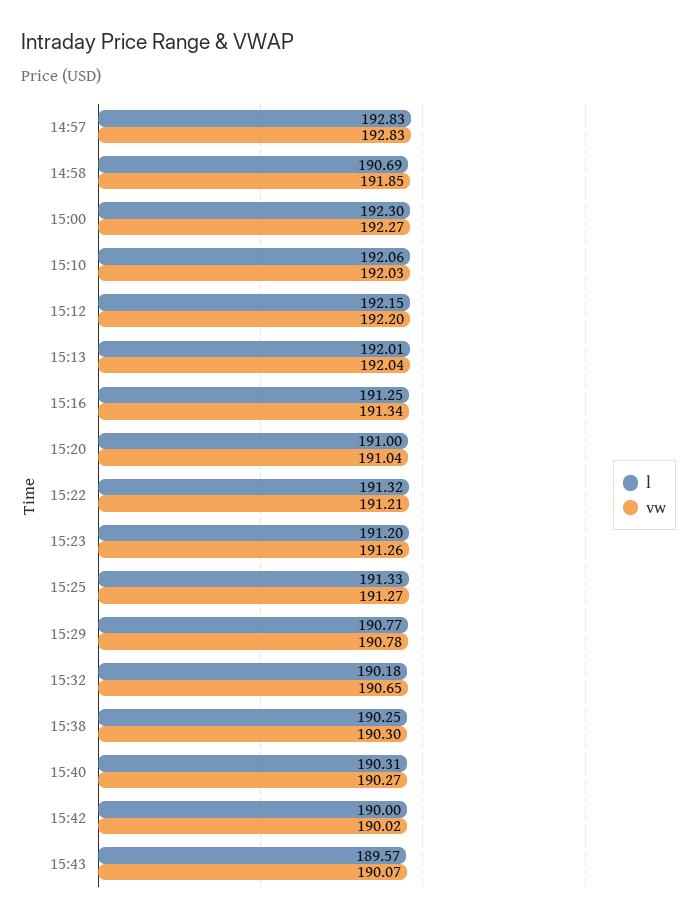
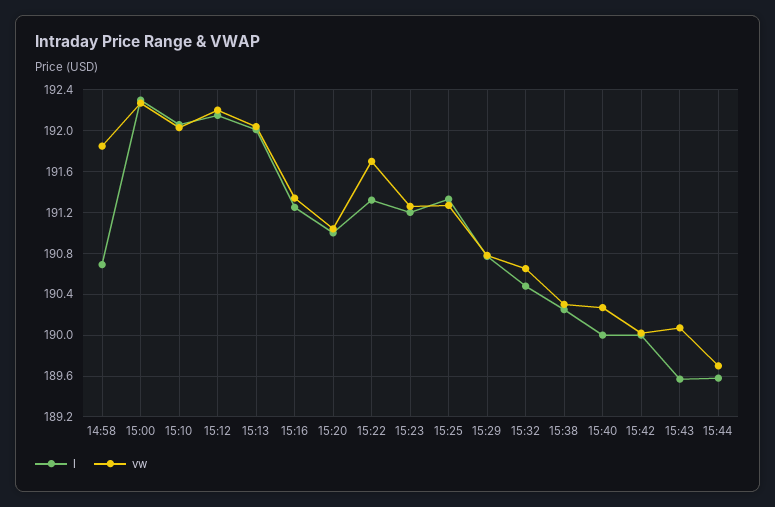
l, 14:57: 192.83 -> none
vw, 14:57: 192.83 -> none
vw, 15:22: 191.21 -> 191.7
l, 15:32: 190.18 -> 190.5
l, 15:40: 190.31 -> 190
l, 15:44: none -> 189.6
vw, 15:44: none -> 189.7

